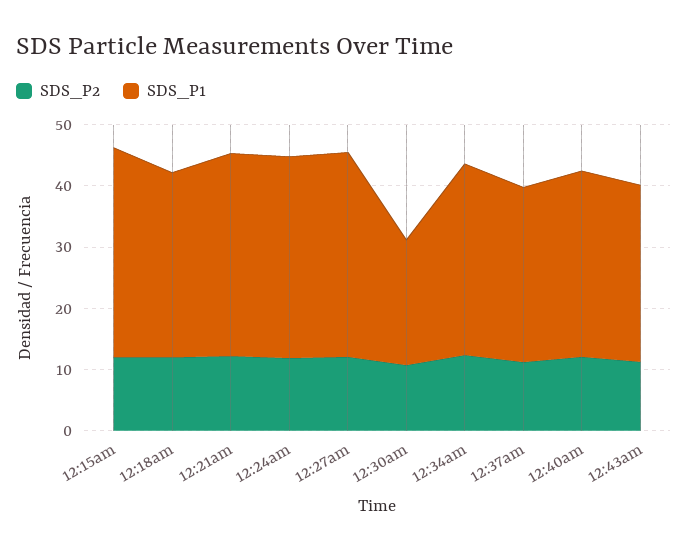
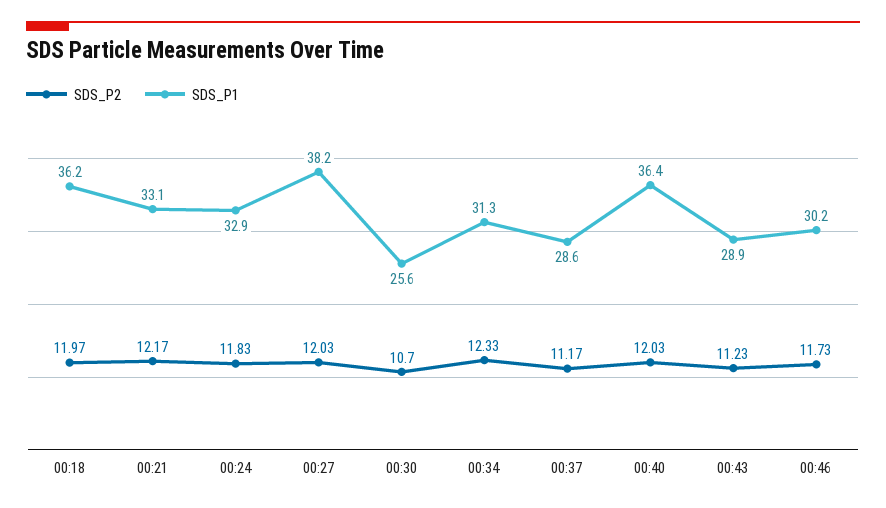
SDS_P2, 12:15am: 12 -> none
SDS_P1, 12:15am: 34 -> none
SDS_P1, 12:18am: 30 -> 36.2
SDS_P1, 12:27am: 34 -> 38.2
SDS_P1, 12:30am: 20 -> 25.6
SDS_P1, 12:40am: 30 -> 36.4
SDS_P2, 00:46: none -> 11.73
SDS_P1, 00:46: none -> 30.2

